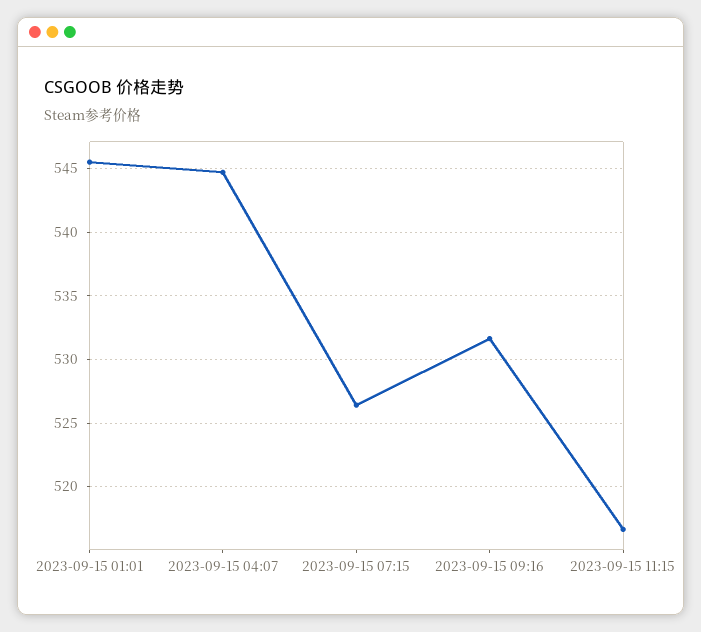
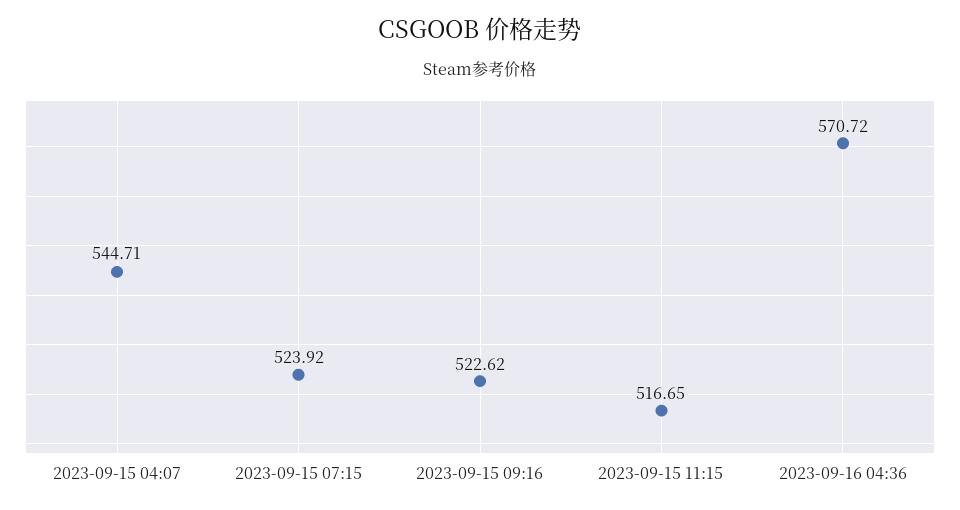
2023-09-15 01:01: 545.5 -> none
2023-09-15 07:15: 526.5 -> 523.92
2023-09-15 09:16: 531.5 -> 522.62
2023-09-16 04:36: none -> 570.72

